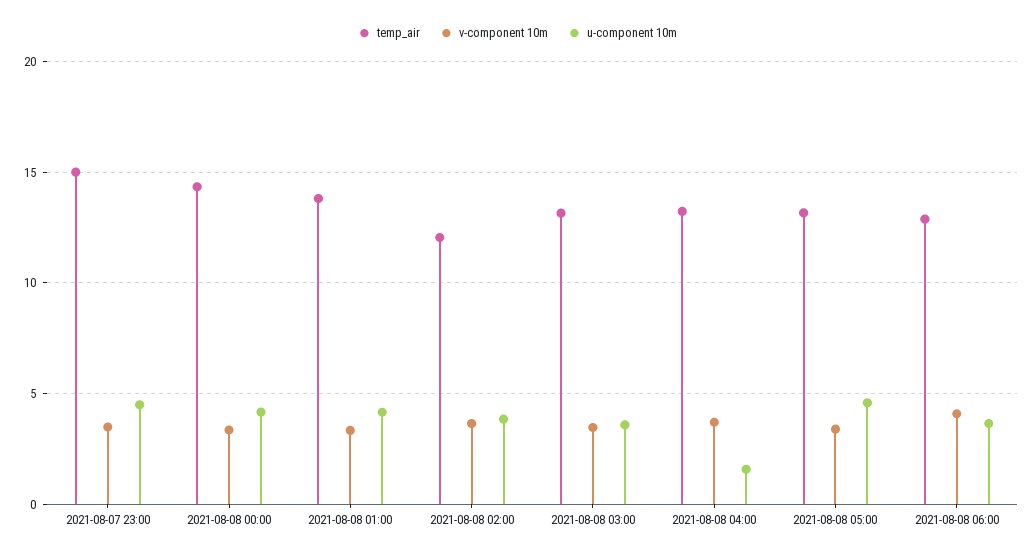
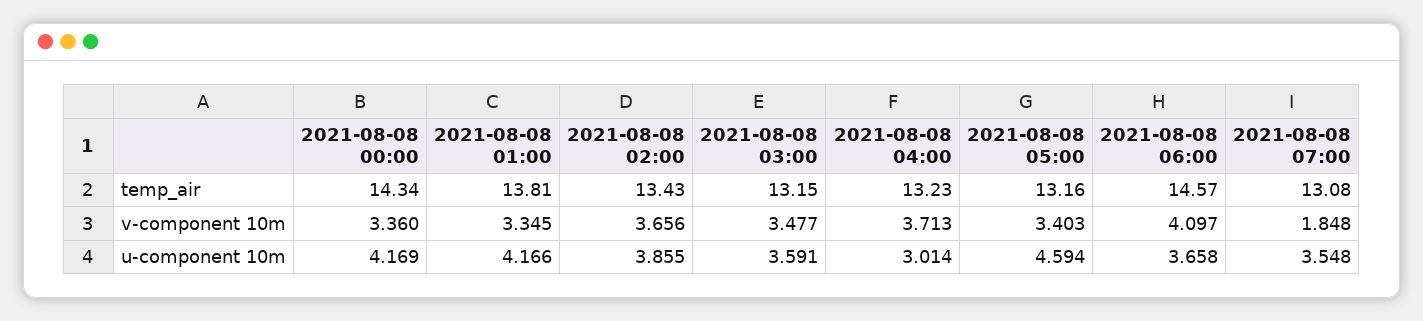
temp_air, 2021-08-07 23:00: 15 -> none
v-component 10m, 2021-08-07 23:00: 3.5 -> none
u-component 10m, 2021-08-07 23:00: 4.5 -> none
temp_air, 2021-08-08 02:00: 12 -> 13.43
u-component 10m, 2021-08-08 04:00: 1.5 -> 3.014
temp_air, 2021-08-08 06:00: 13 -> 14.57
temp_air, 2021-08-08 07:00: none -> 13.08
v-component 10m, 2021-08-08 07:00: none -> 1.848
u-component 10m, 2021-08-08 07:00: none -> 3.548

